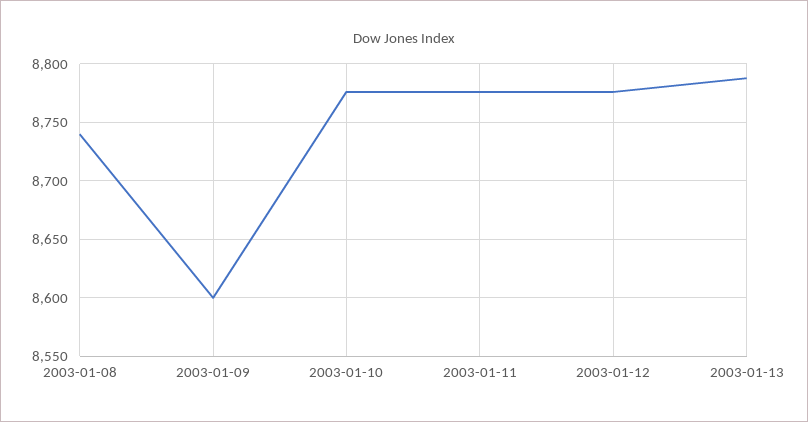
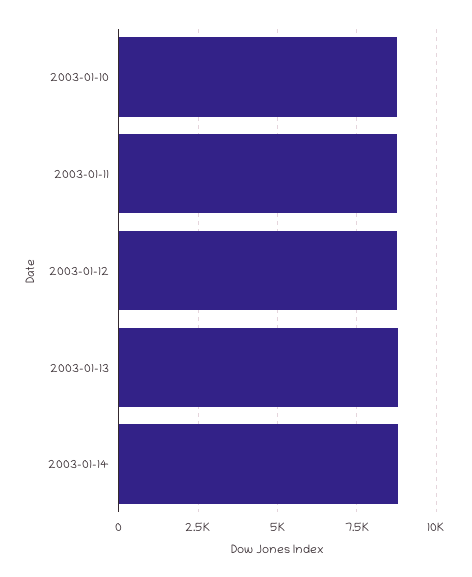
2003-01-08: 8740 -> none
2003-01-09: 8600 -> none
2003-01-14: none -> 8750

